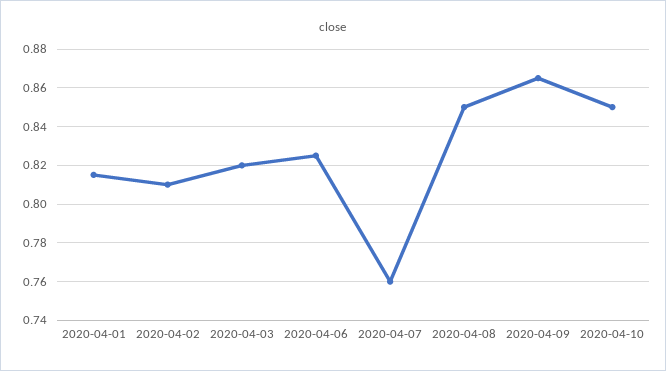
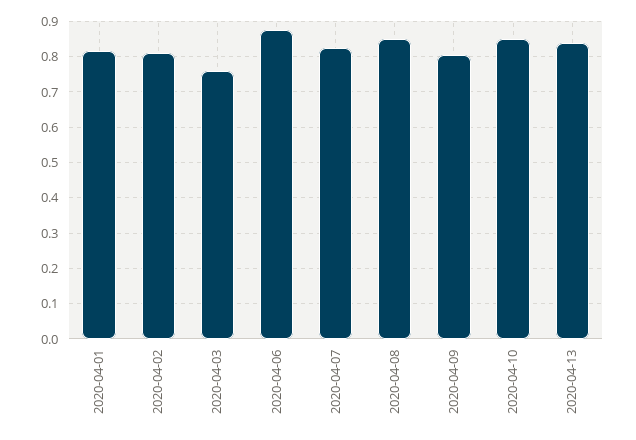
2020-04-03: 0.82 -> 0.76
2020-04-06: 0.825 -> 0.88
2020-04-07: 0.76 -> 0.82
2020-04-09: 0.865 -> 0.8
2020-04-13: none -> 0.84

